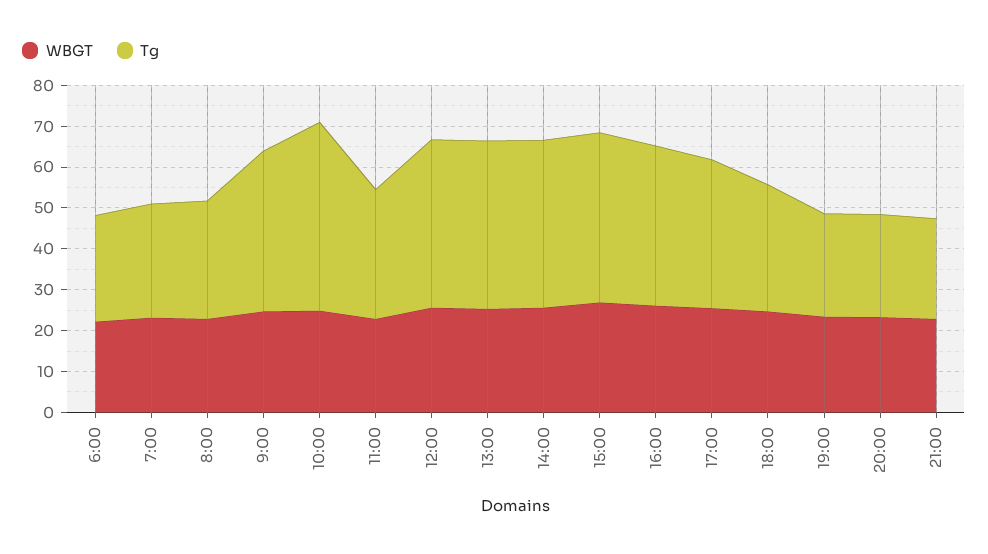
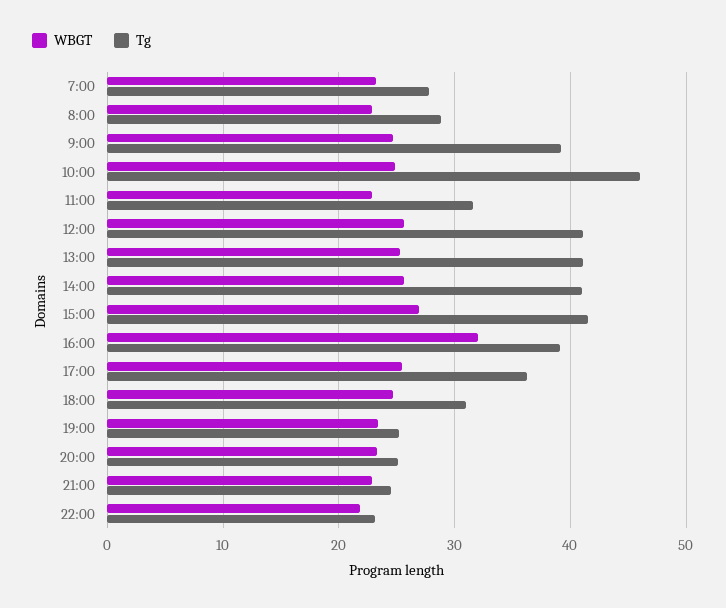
WBGT, 6:00: 22 -> none
Tg, 6:00: 26 -> none
WBGT, 16:00: 26 -> 32
WBGT, 22:00: none -> 22
Tg, 22:00: none -> 23

